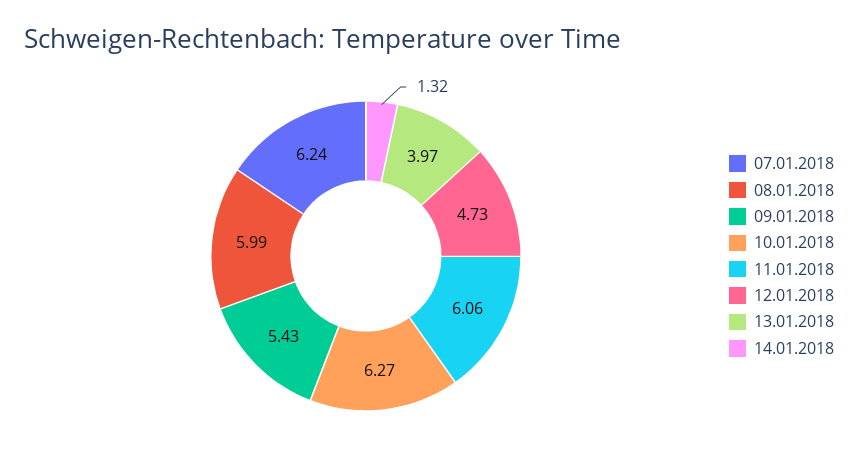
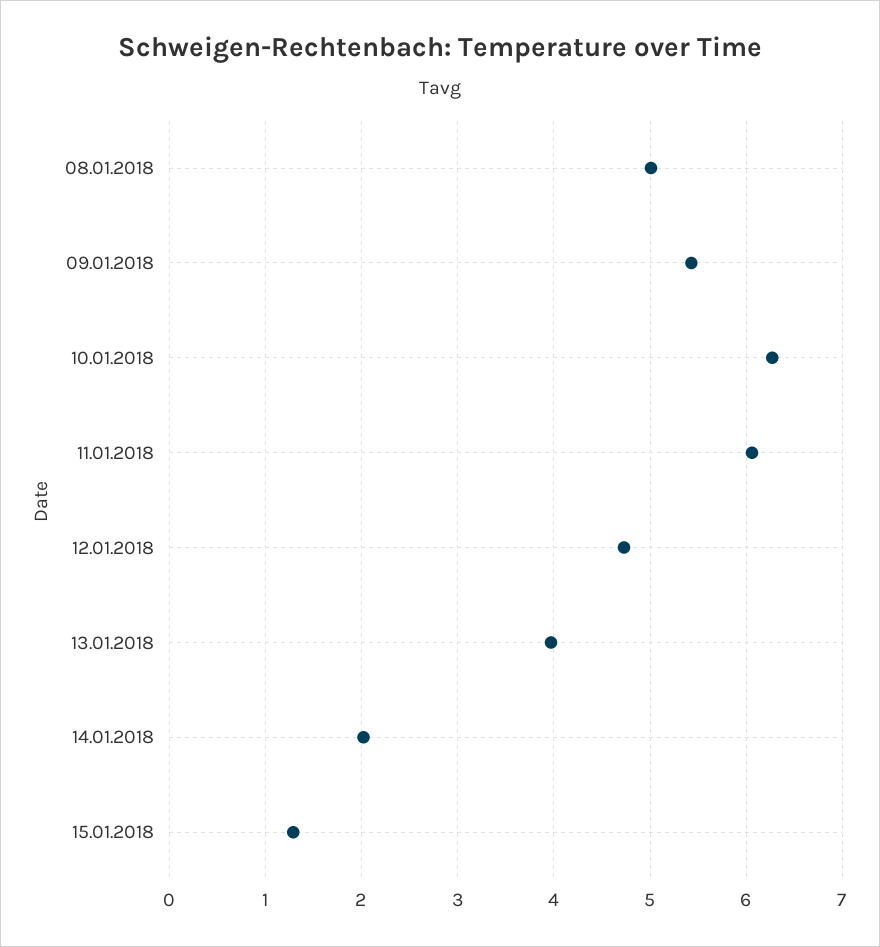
07.01.2018: 6.24 -> none
08.01.2018: 5.99 -> 5
14.01.2018: 1.32 -> 2
15.01.2018: none -> 1.3

